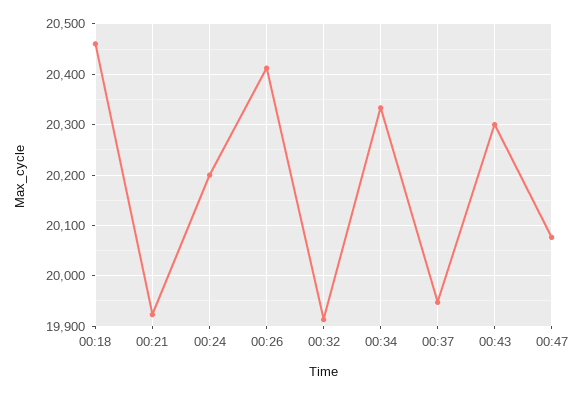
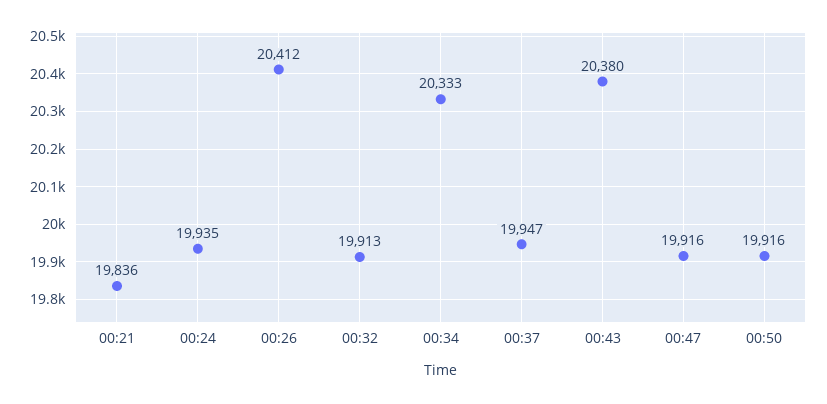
00:18: 20460 -> none
00:21: 19920 -> 19836
00:24: 20200 -> 19935
00:43: 20300 -> 20380
00:47: 20080 -> 19916
00:50: none -> 19916

